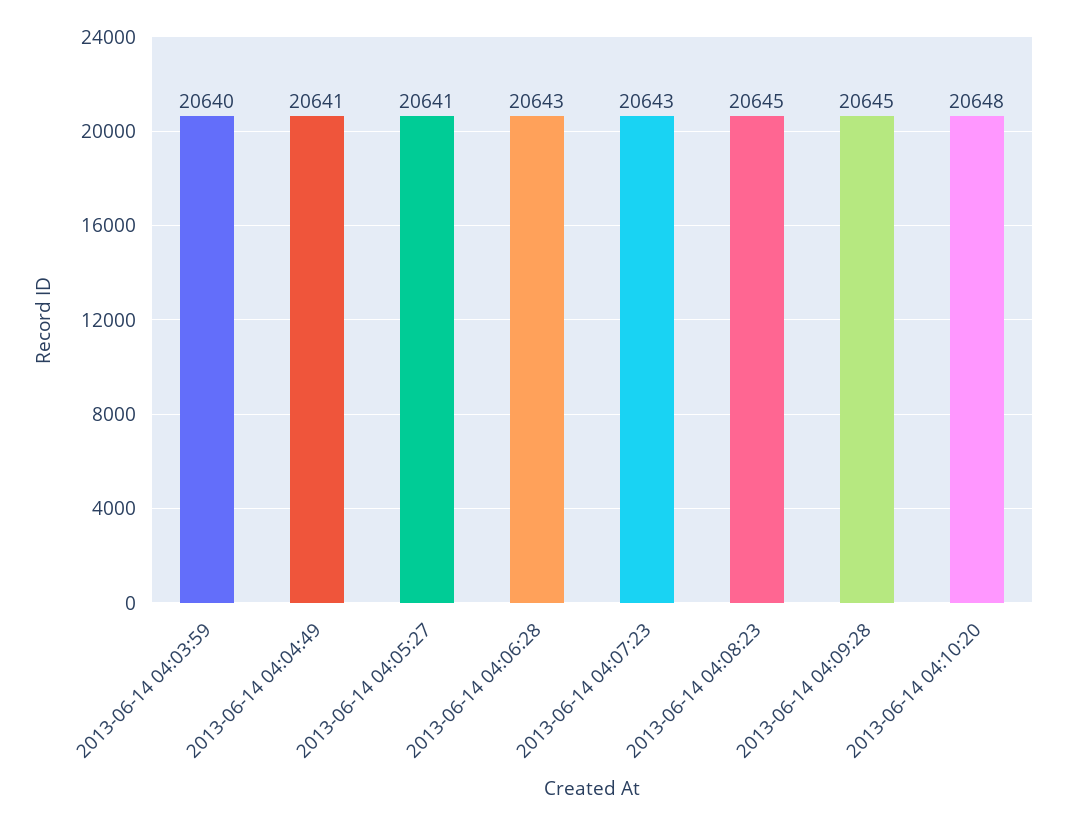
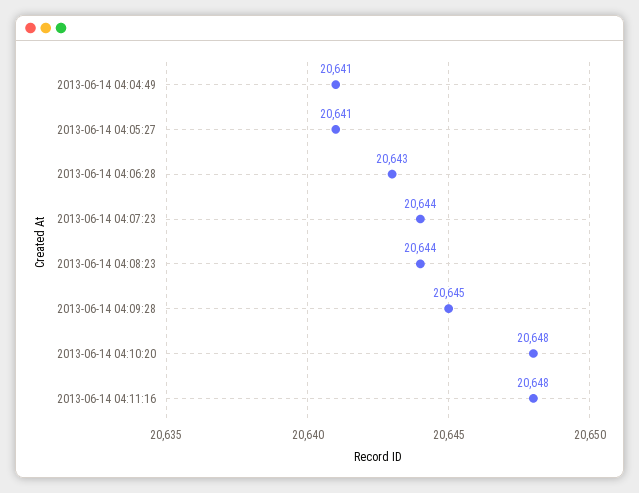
2013-06-14 04:03:59: 20640 -> none
2013-06-14 04:07:23: 20643 -> 20644
2013-06-14 04:08:23: 20645 -> 20644
2013-06-14 04:11:16: none -> 20648

